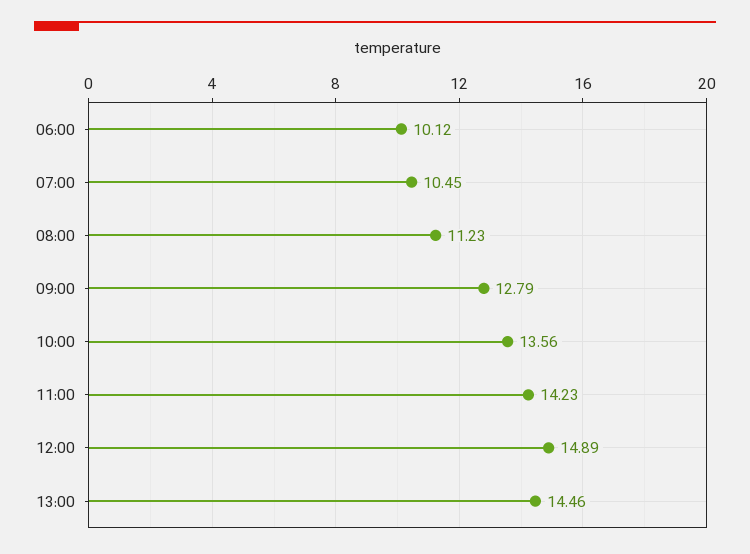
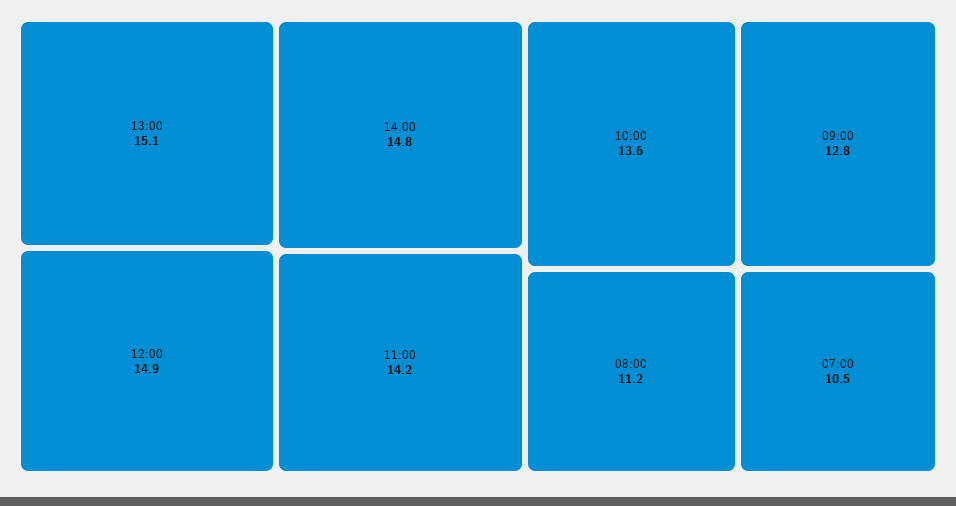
06:00: 10.12 -> none
13:00: 14.46 -> 15.1
14:00: none -> 14.8

